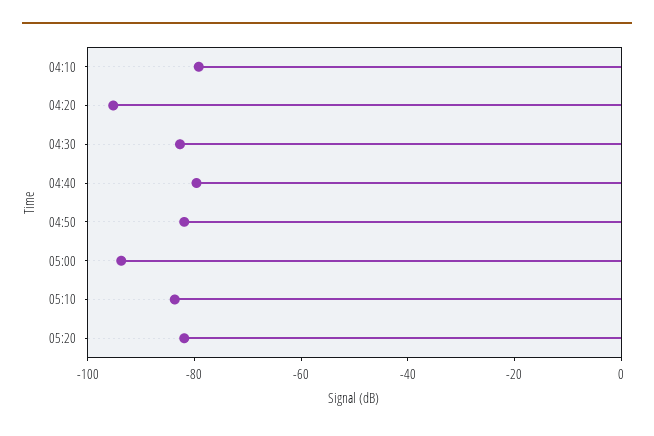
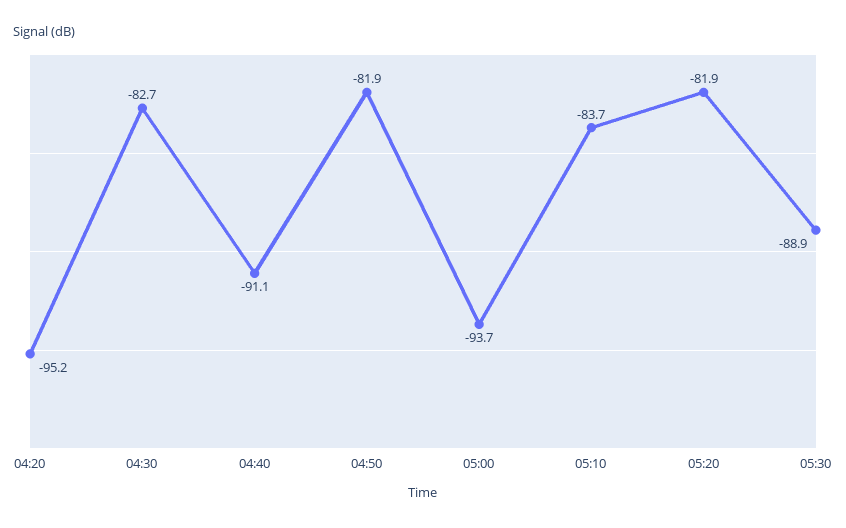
04:10: -80 -> none
04:40: -80 -> -91.1
05:30: none -> -88.9

